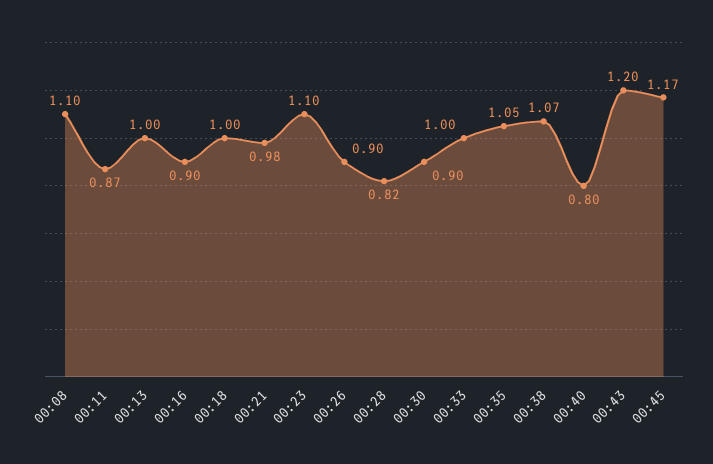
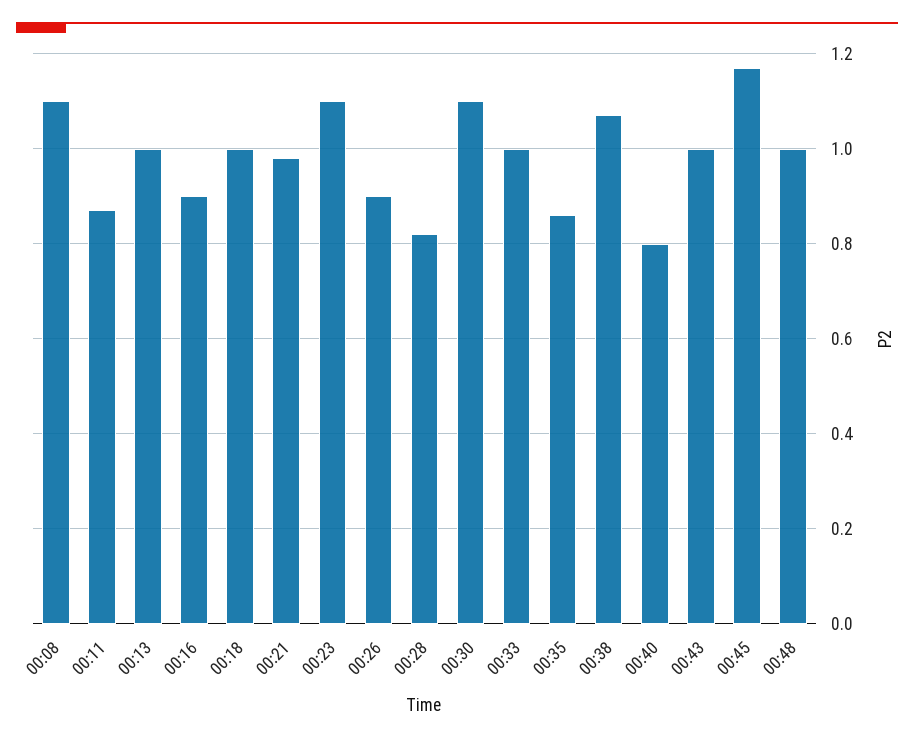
00:30: 0.9 -> 1.1
00:35: 1.05 -> 0.85
00:43: 1.2 -> 1
00:48: none -> 1

